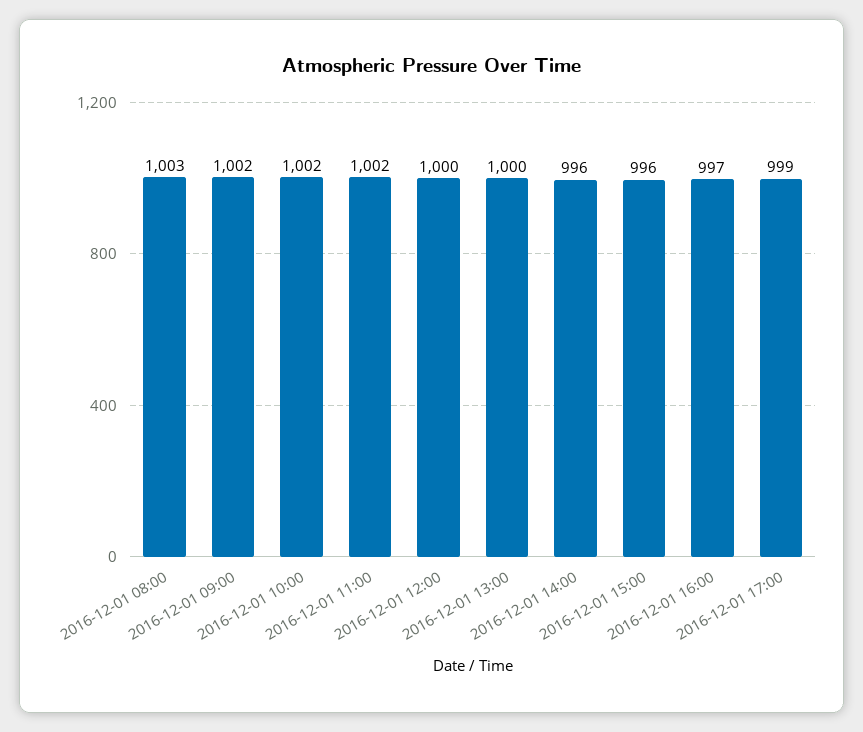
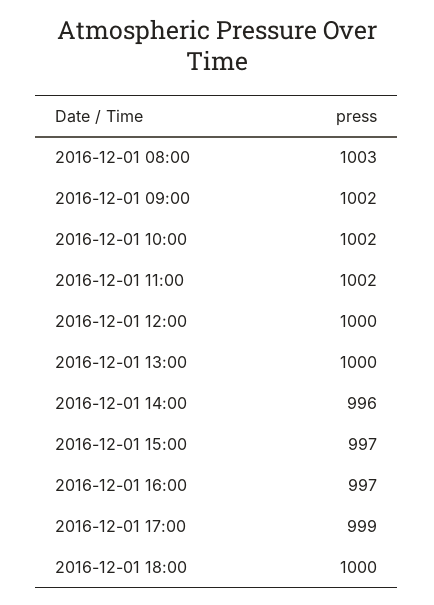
2016-12-01 15:00: 996 -> 997
2016-12-01 18:00: none -> 1000

